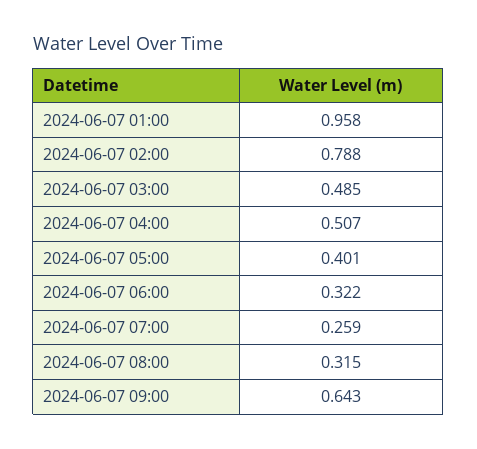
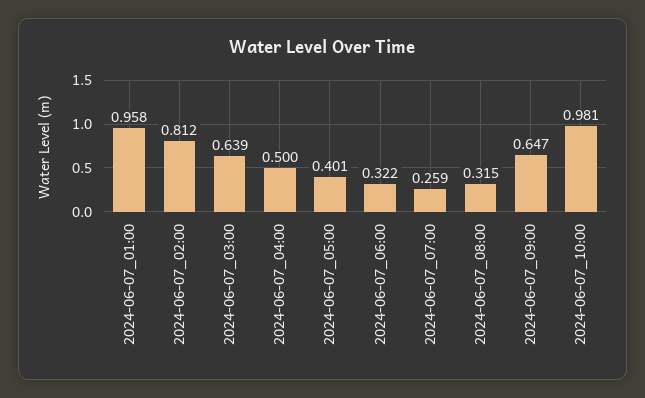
2024-06-07 02:00: 0.788 -> 0.812
2024-06-07 03:00: 0.485 -> 0.639
2024-06-07 04:00: 0.507 -> 0.5
2024-06-07 09:00: 0.643 -> 0.647
2024-06-07_10:00: none -> 0.981

